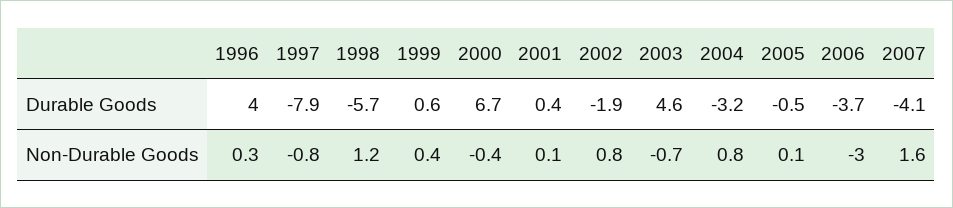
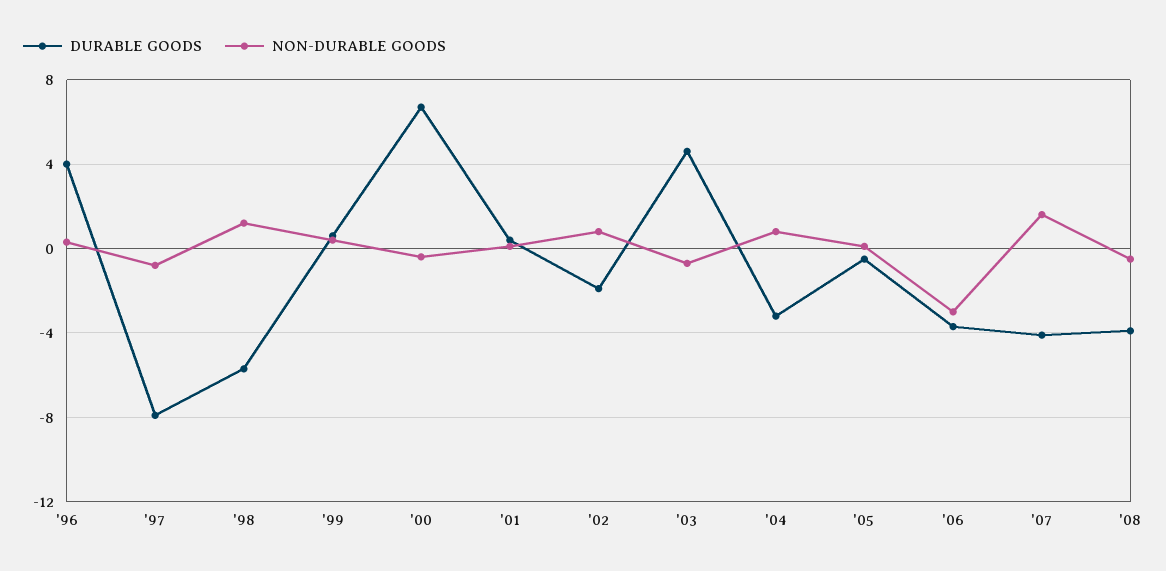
Durable Goods, '08: none -> -4
Non-Durable Goods, '08: none -> -0.5

